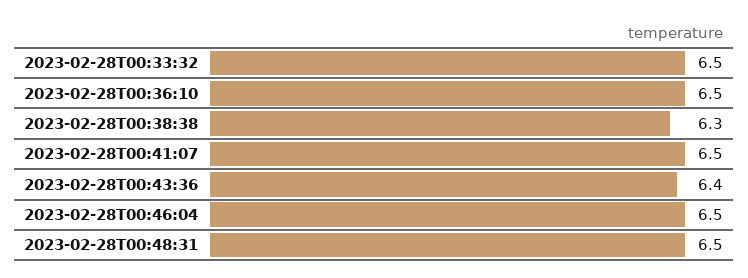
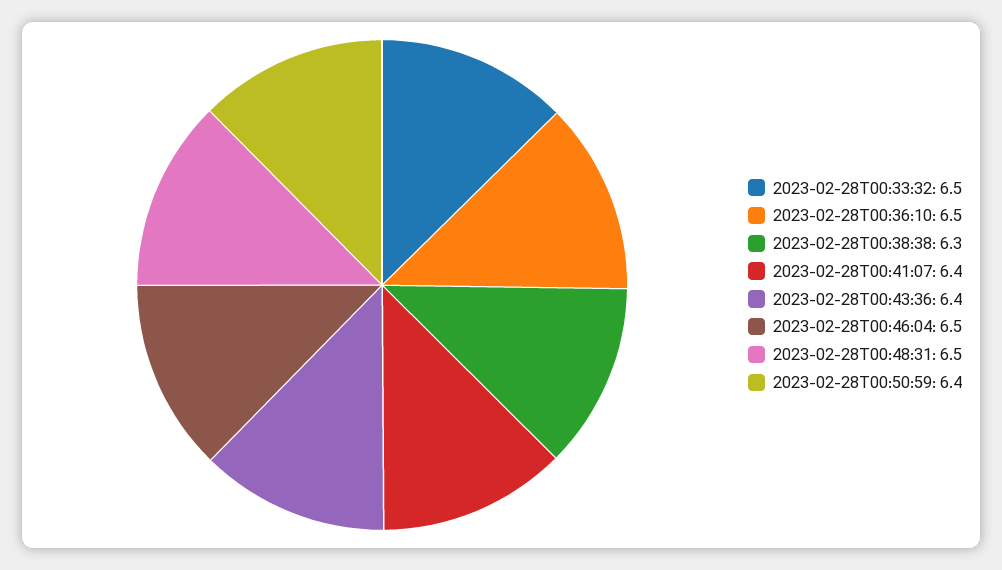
2023-02-28T00:41:07: 6.5 -> 6.4
2023-02-28T00:50:59: none -> 6.4

